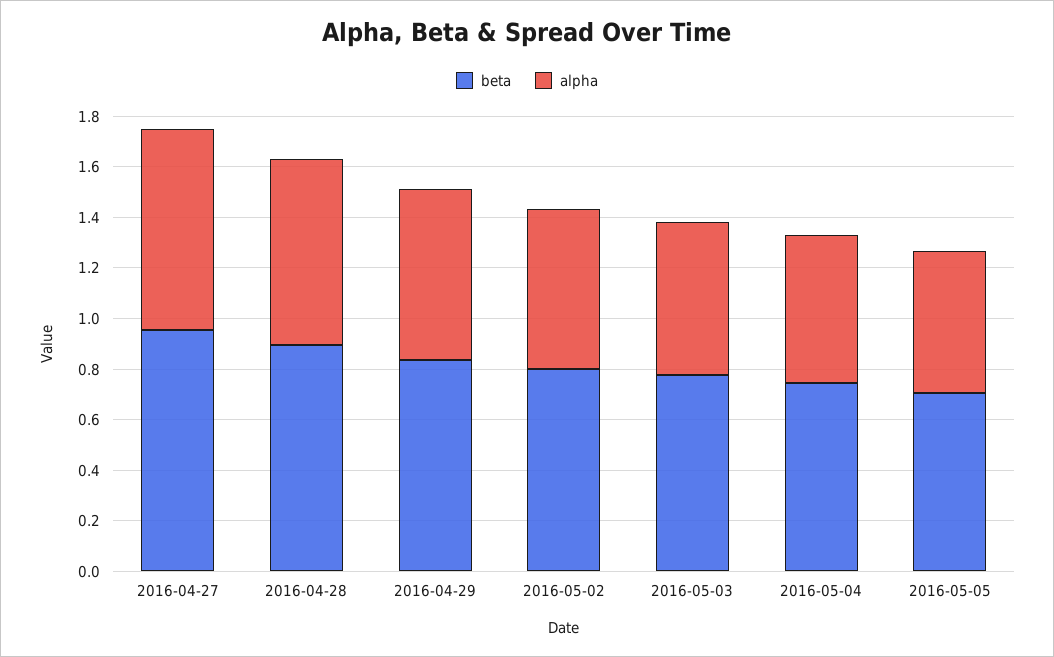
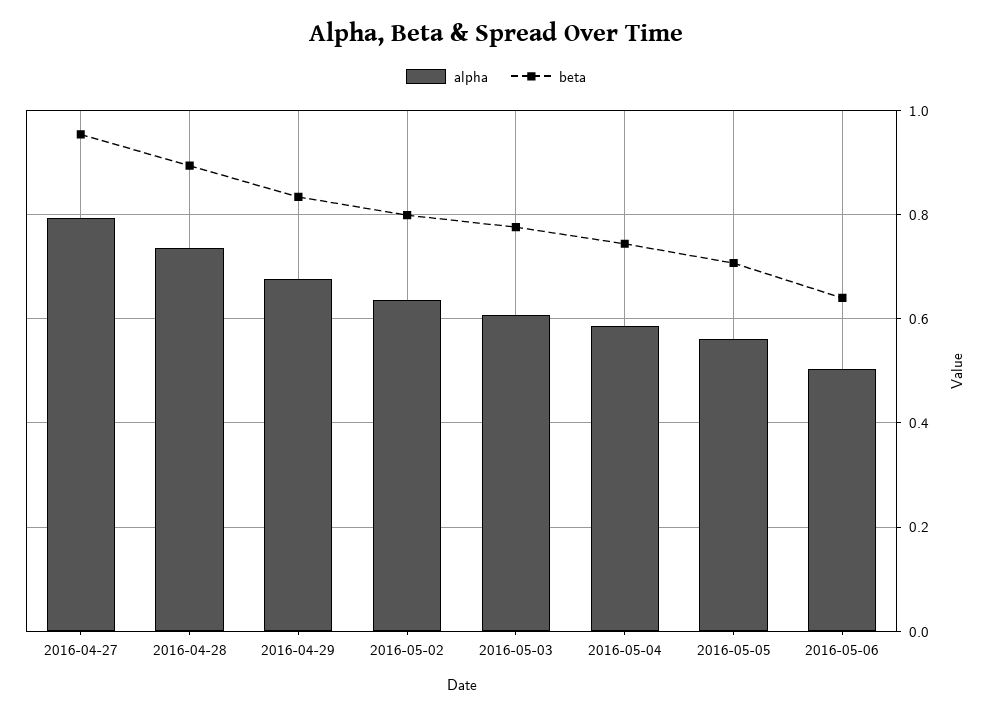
alpha, 2016-05-06: none -> 0.5
beta, 2016-05-06: none -> 0.64

